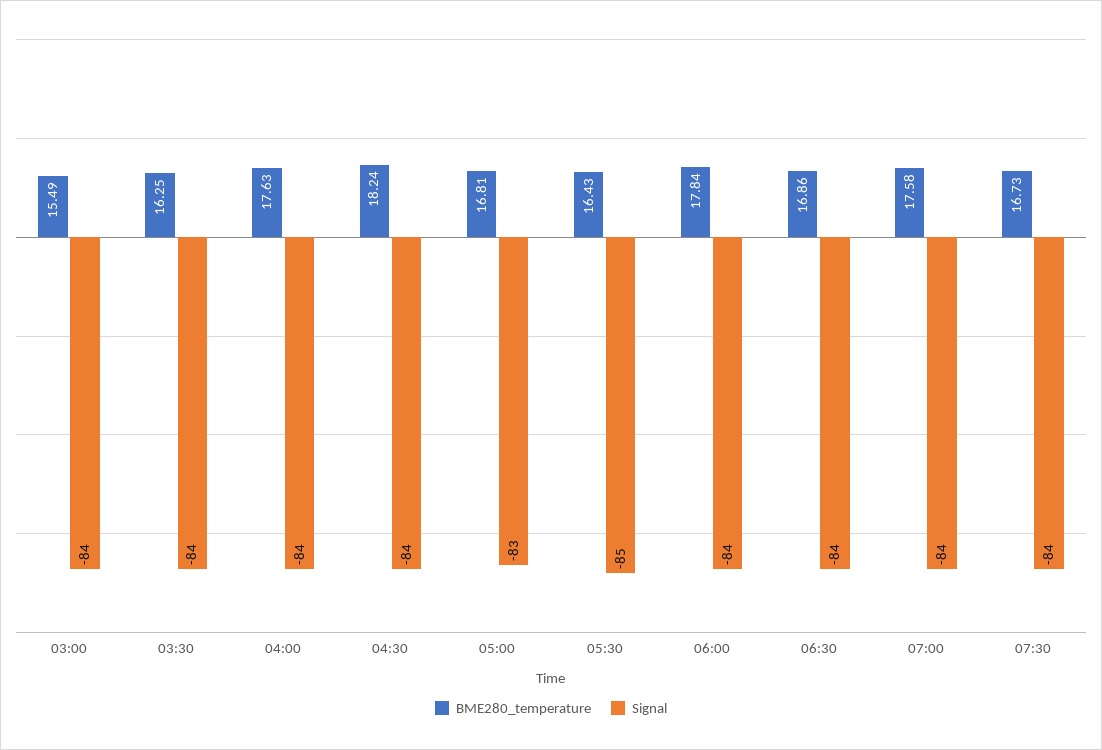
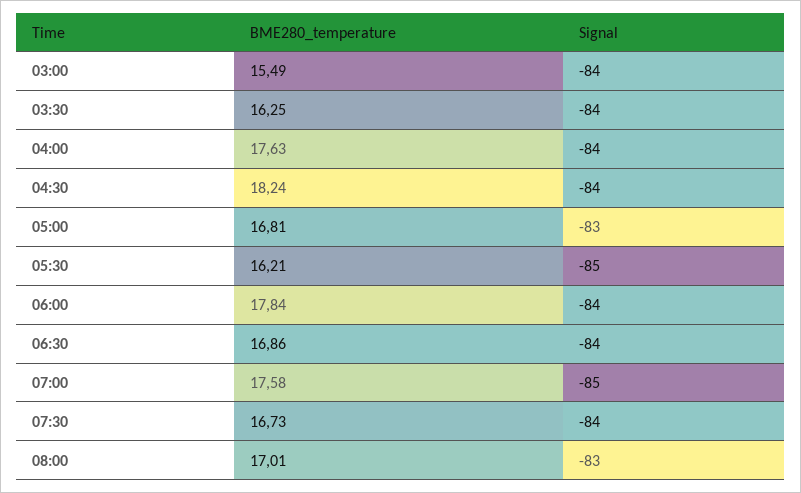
BME280_temperature, 05:30: 16.43 -> 16.21
Signal, 07:00: -84 -> -85
BME280_temperature, 08:00: none -> 17.01
Signal, 08:00: none -> -83

